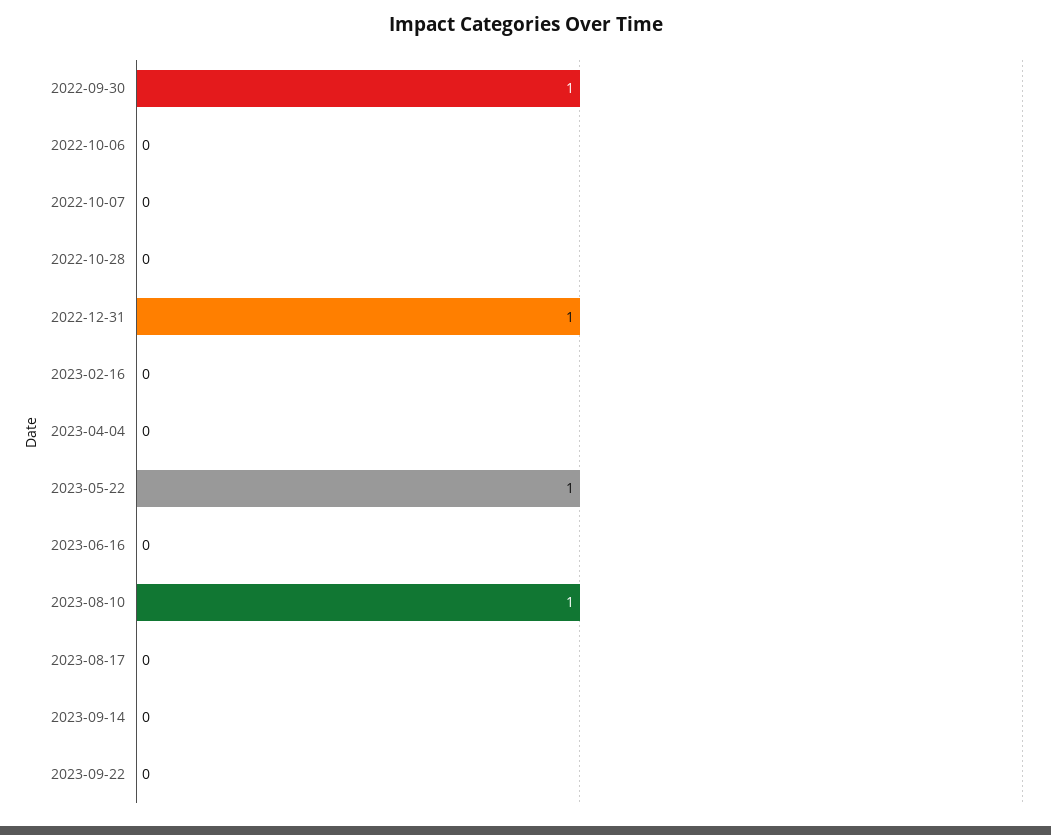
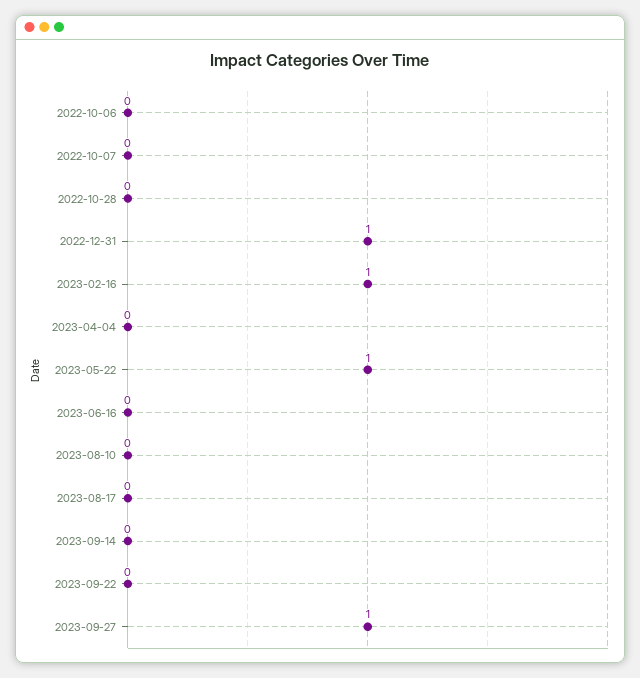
2022-09-30: 1 -> none
2023-02-16: 0 -> 1
2023-08-10: 1 -> 0
2023-09-27: none -> 1

